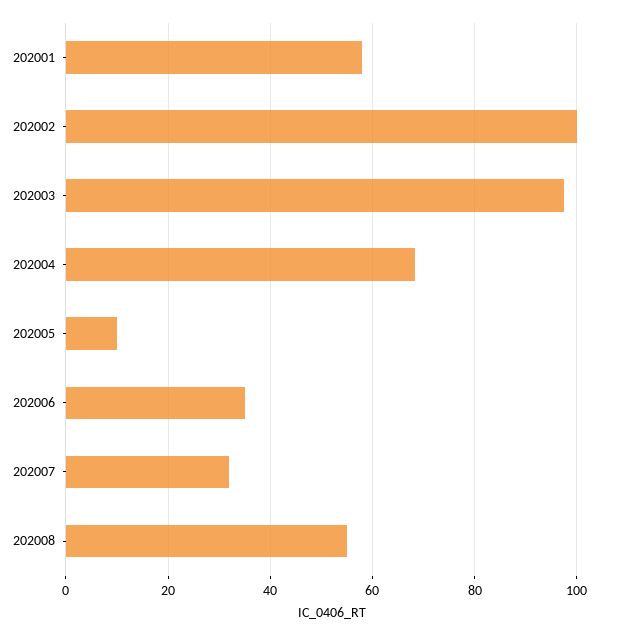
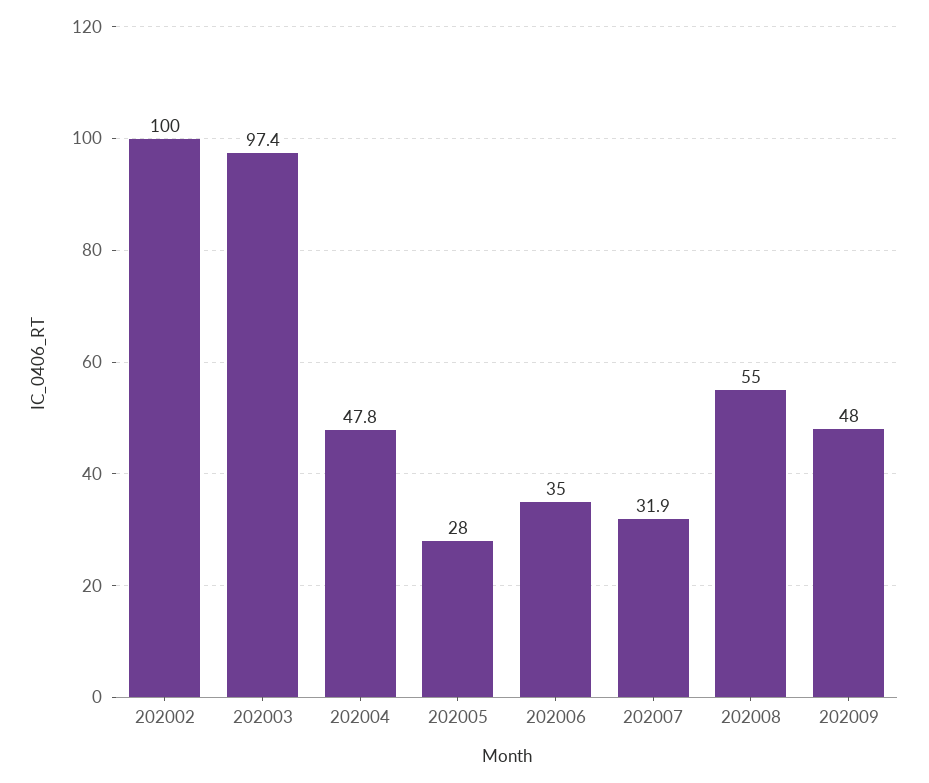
202001: 58 -> none
202004: 68 -> 47.8
202005: 10 -> 28
202009: none -> 48

